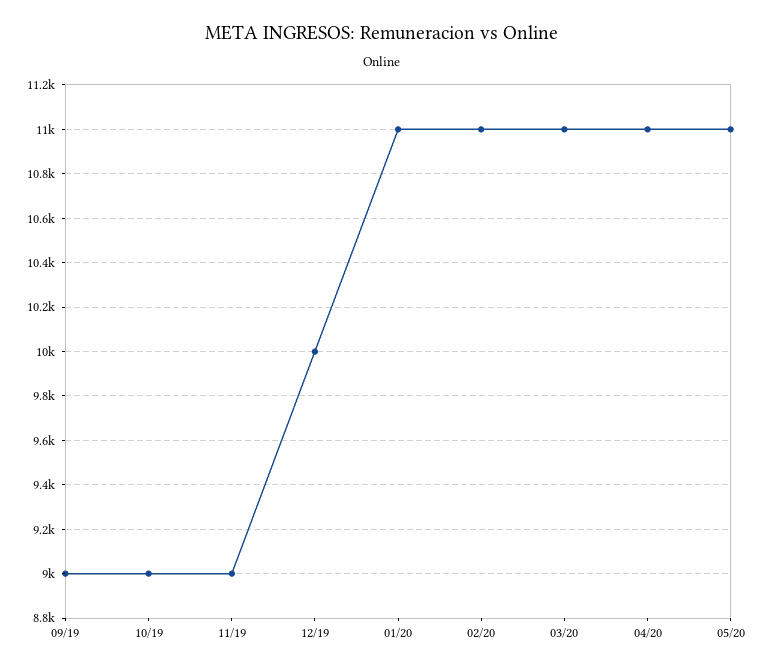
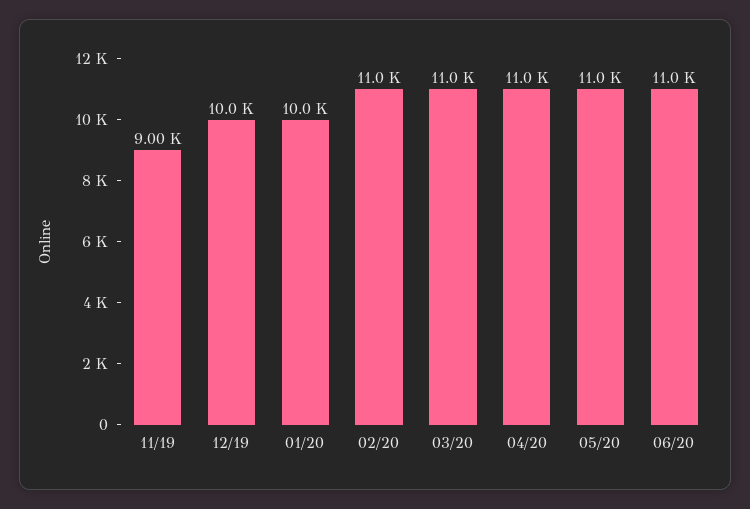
09/19: 9000 -> none
10/19: 9000 -> none
01/20: 11000 -> 10000
06/20: none -> 11000

